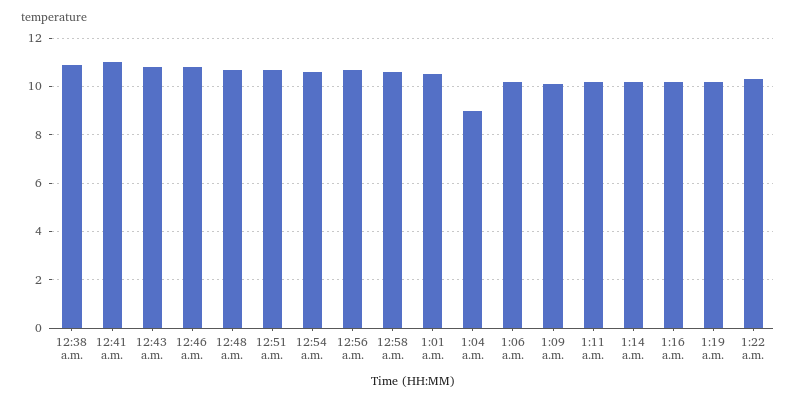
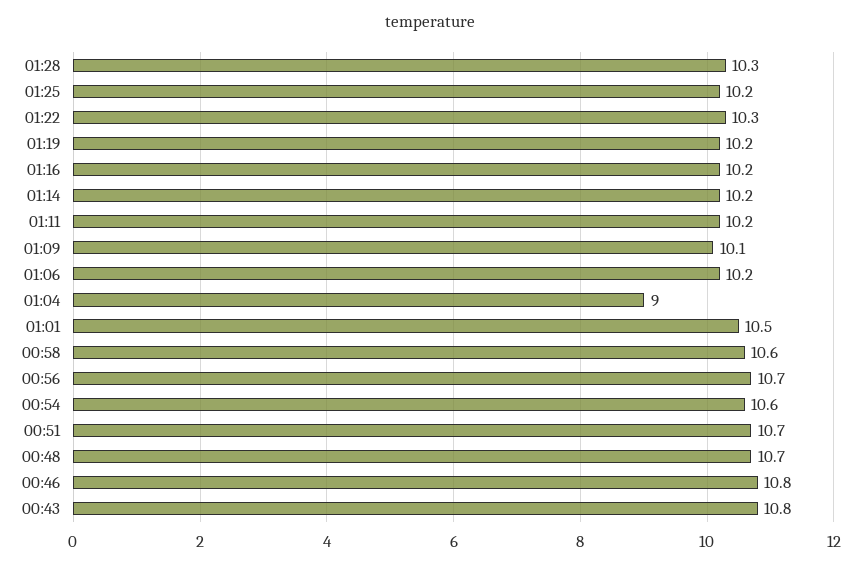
12:38 a.m.: 11 -> none
12:41 a.m.: 11 -> none
01:28: none -> 10.3
01:25: none -> 10.2

